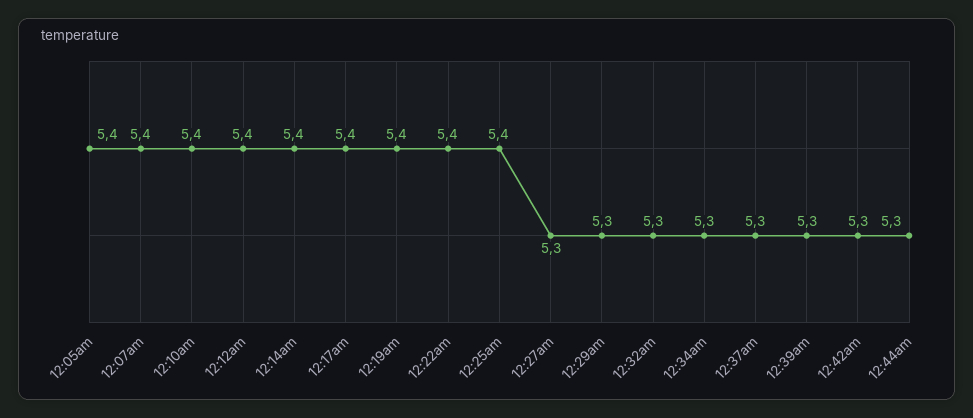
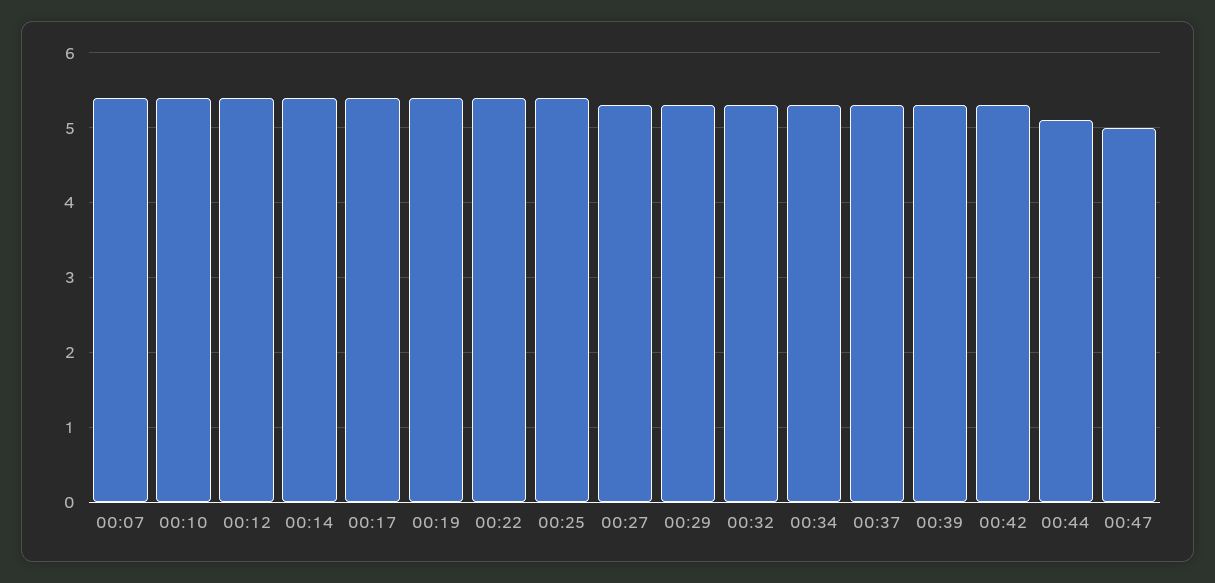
12:05am: 5.4 -> none
12:44am: 5.3 -> 5.1
00:47: none -> 5

